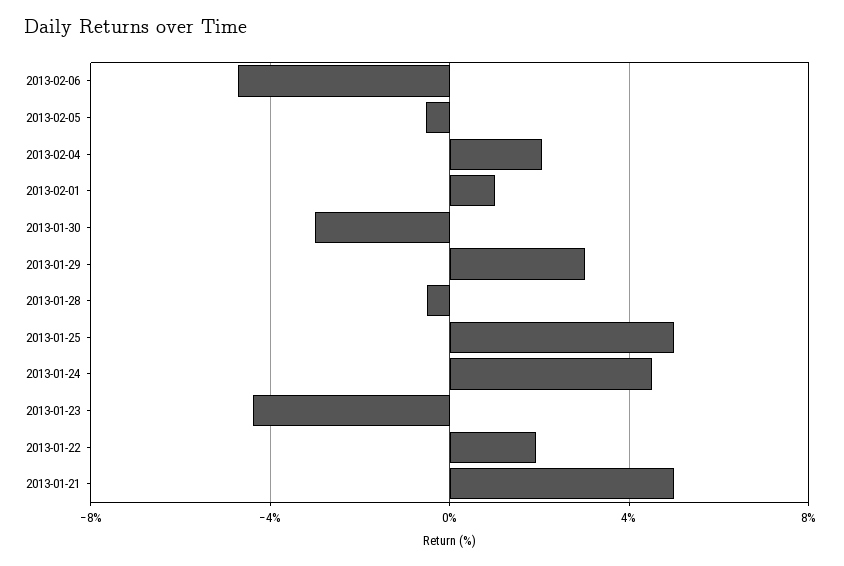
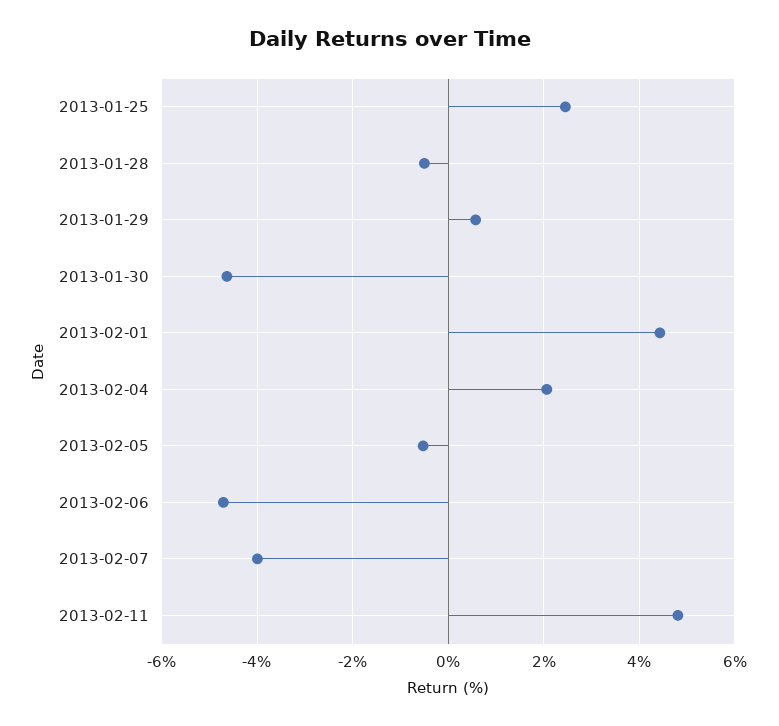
2013-02-01: 1 -> 4.4
2013-01-30: -3 -> -4.6
2013-01-29: 3 -> 0.6
2013-01-25: 5 -> 2.4
2013-01-24: 4.5 -> none
2013-01-23: -4.5 -> none
2013-01-22: 2 -> none
2013-01-21: 5 -> none
2013-02-07: none -> -4
2013-02-11: none -> 4.8

